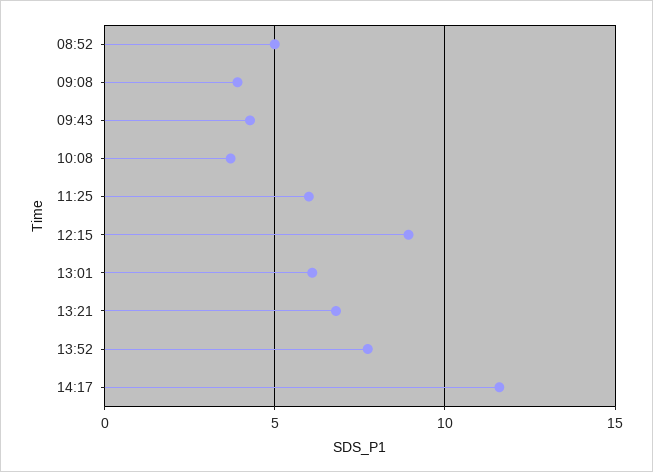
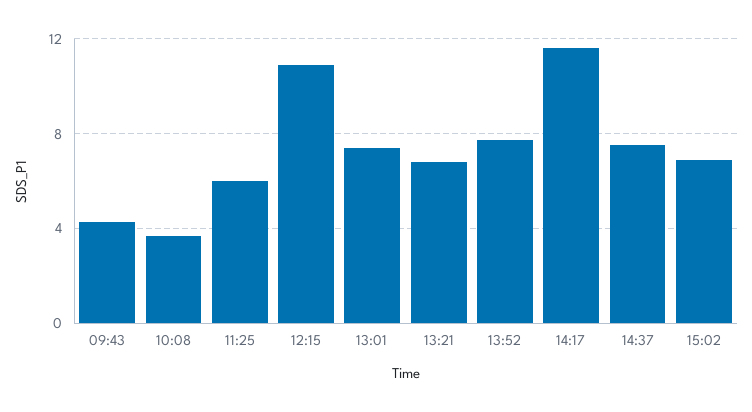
08:52: 5 -> none
09:08: 4 -> none
12:15: 9 -> 11
13:01: 6 -> 7.5
14:37: none -> 7.5
15:02: none -> 7

